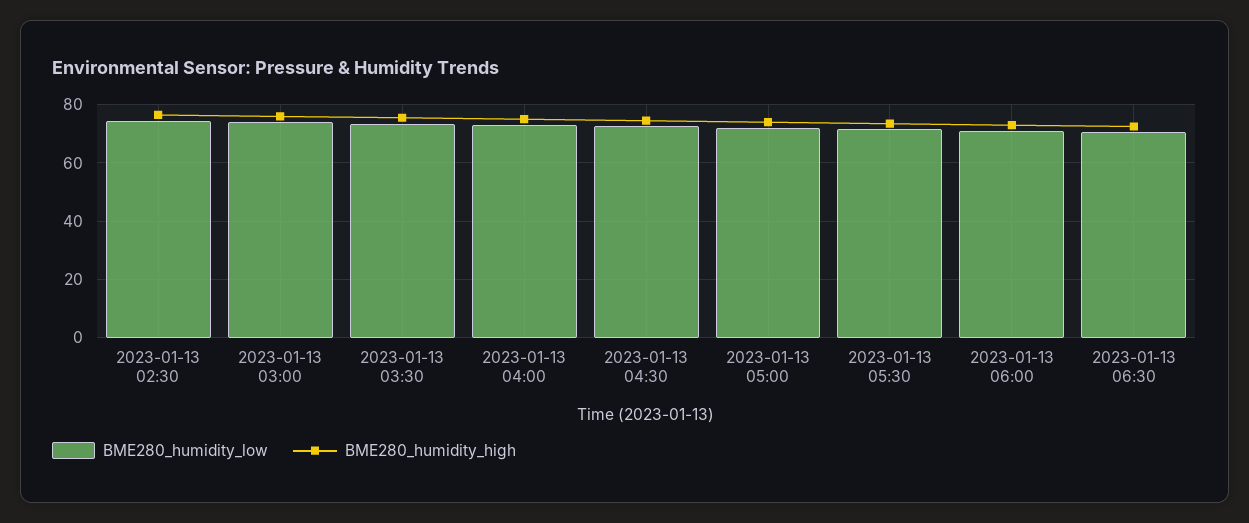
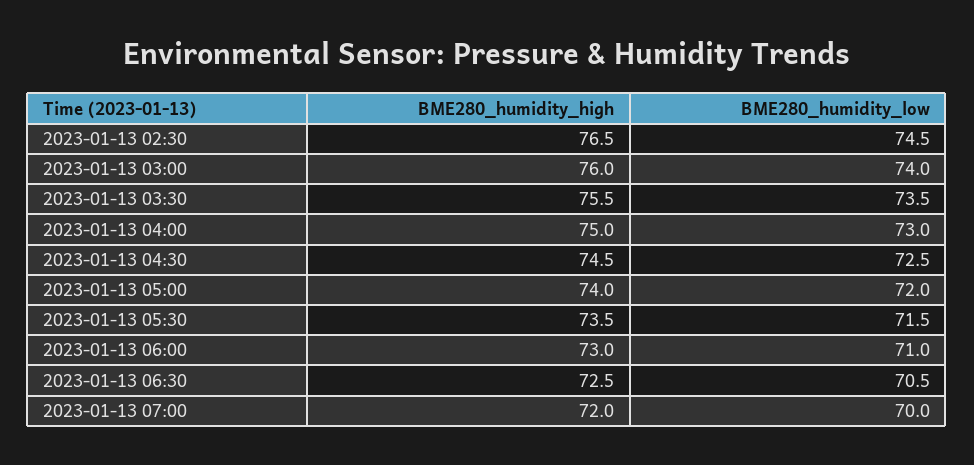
BME280_humidity_high, 2023-01-13 07:00: none -> 72
BME280_humidity_low, 2023-01-13 07:00: none -> 70

